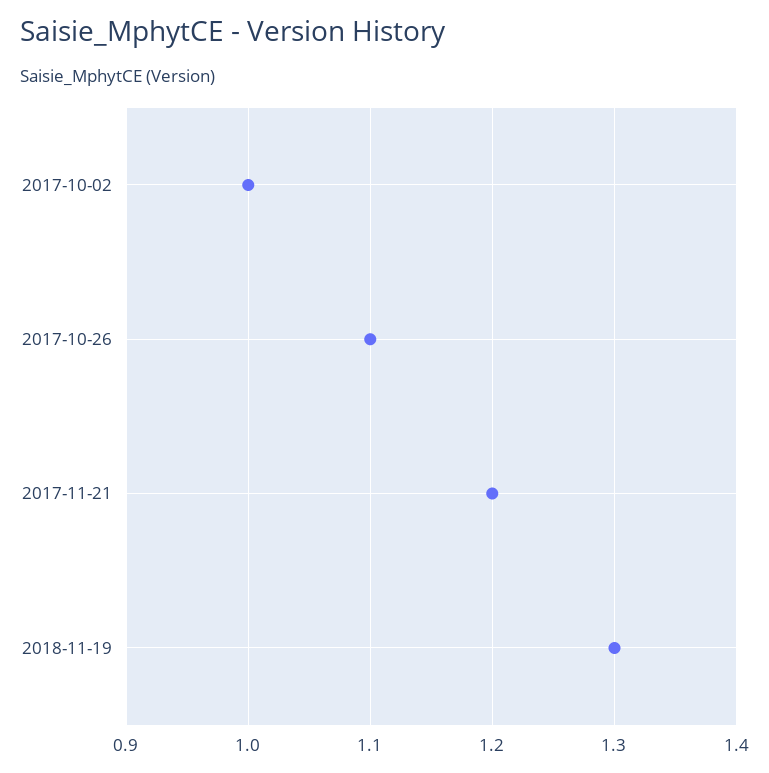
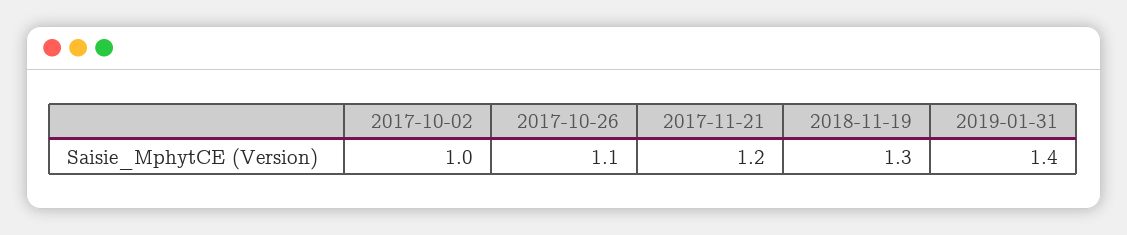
2019-01-31: none -> 1.4

